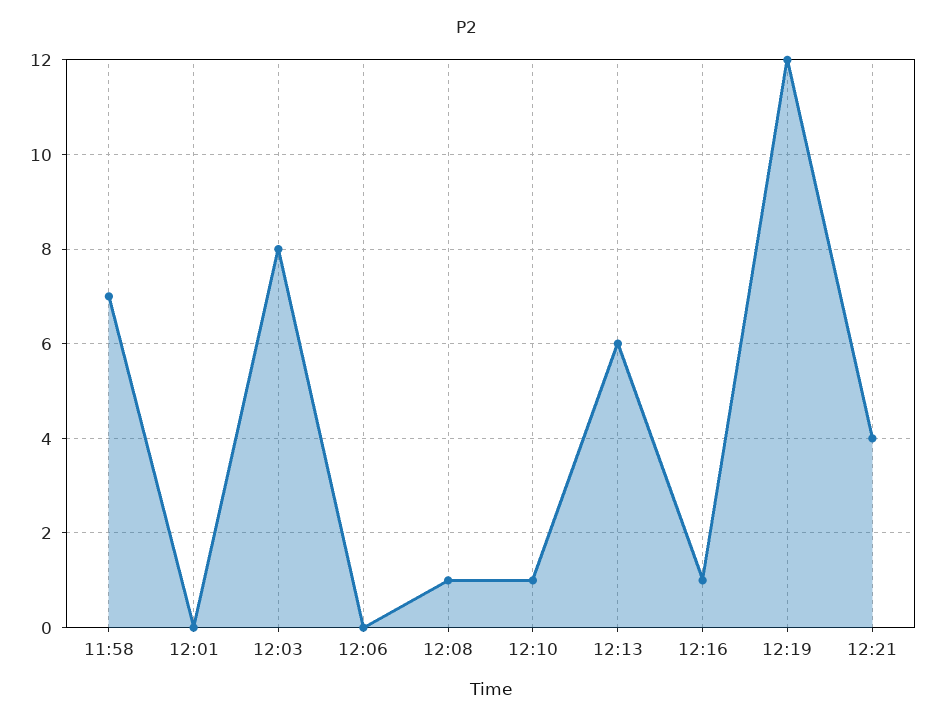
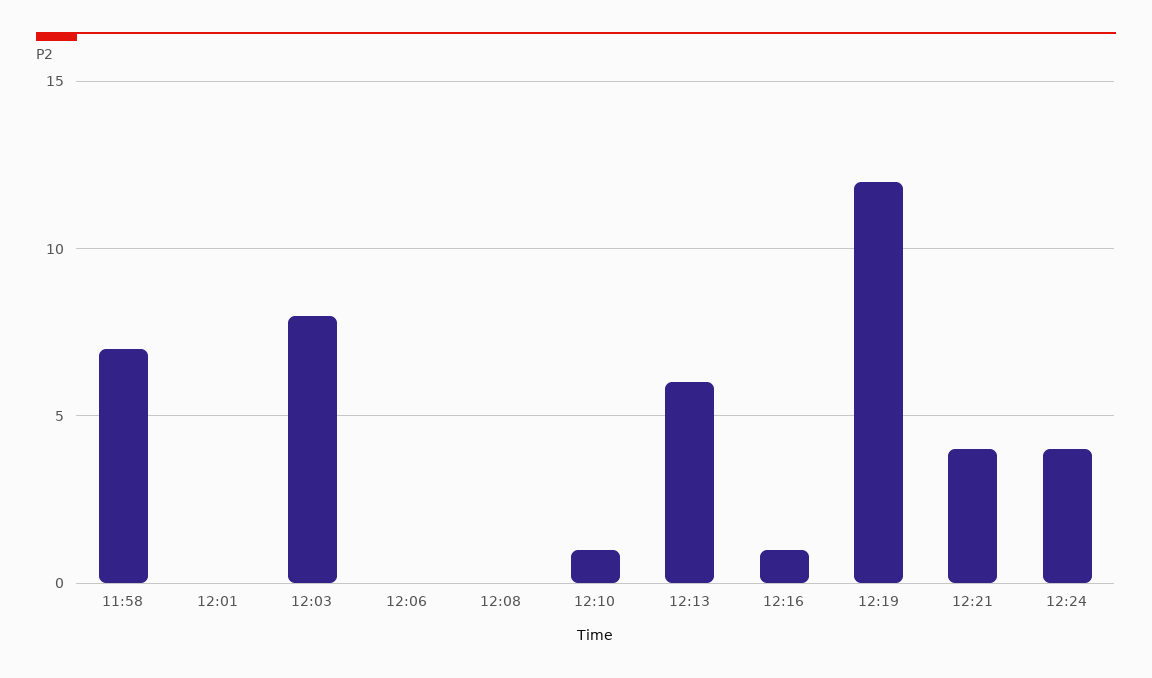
12:08: 1 -> 0
12:24: none -> 4

